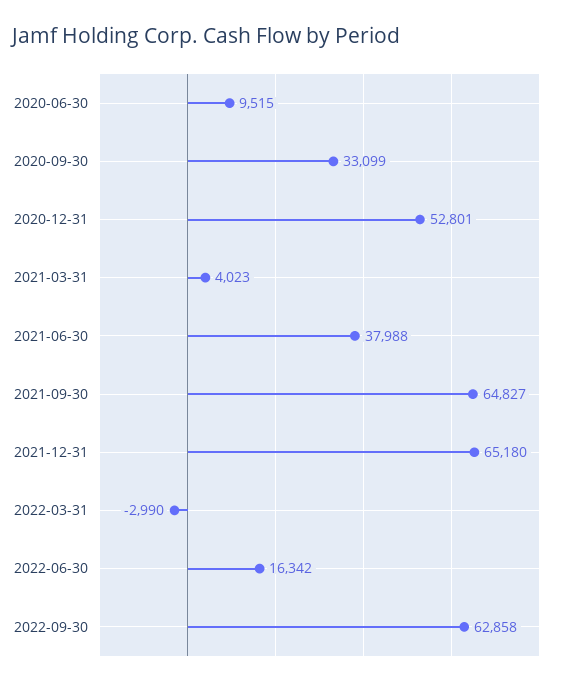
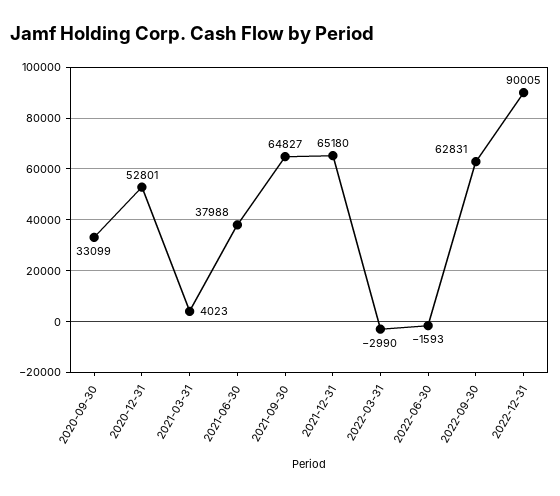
2020-06-30: 9515 -> none
2022-06-30: 16342 -> -1593
2022-09-30: 62858 -> 62831
2022-12-31: none -> 90005

